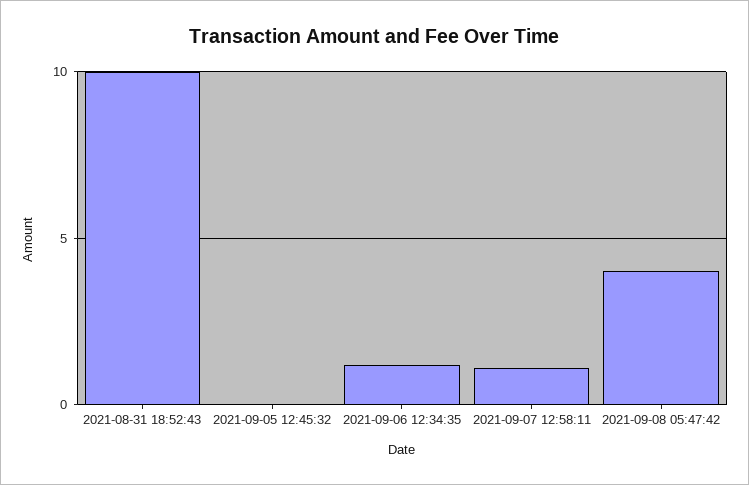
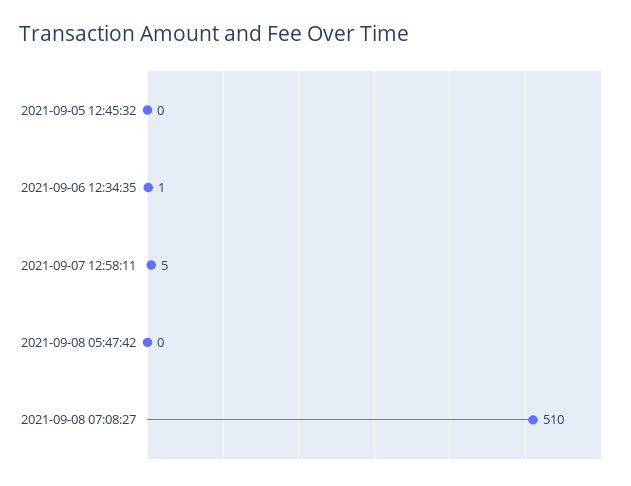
2021-08-31 18:52:43: 10 -> none
2021-09-07 12:58:11: 1 -> 5
2021-09-08 05:47:42: 4 -> 0
2021-09-08 07:08:27: none -> 510

